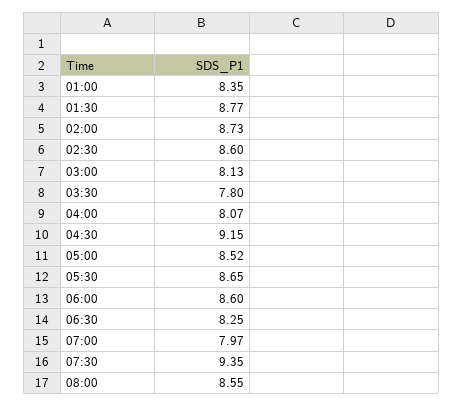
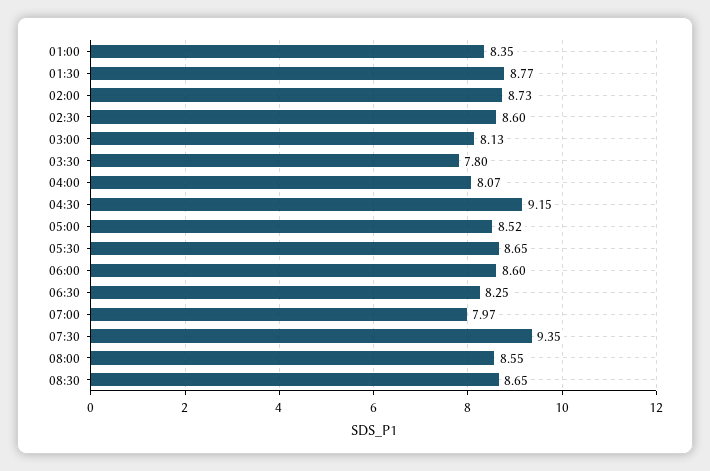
08:30: none -> 8.65

